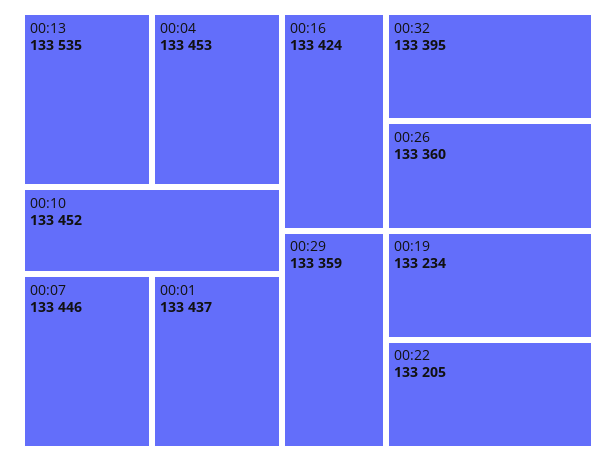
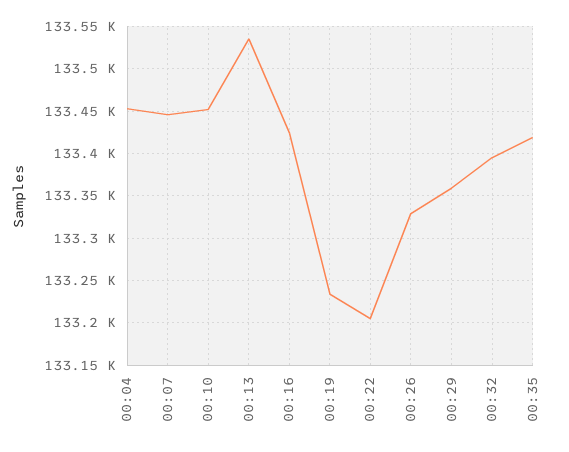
00:01: 133437 -> none
00:26: 133360 -> 133330
00:35: none -> 133420

